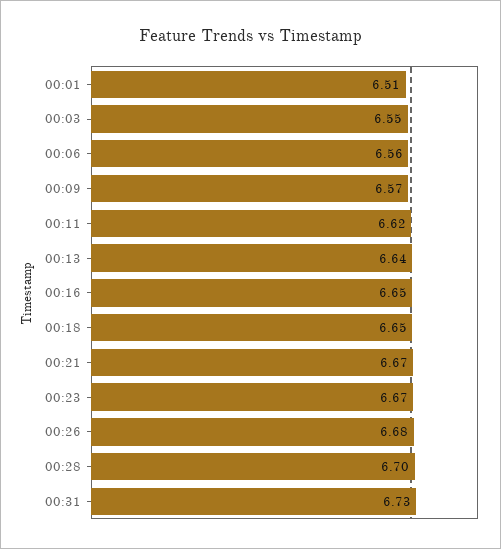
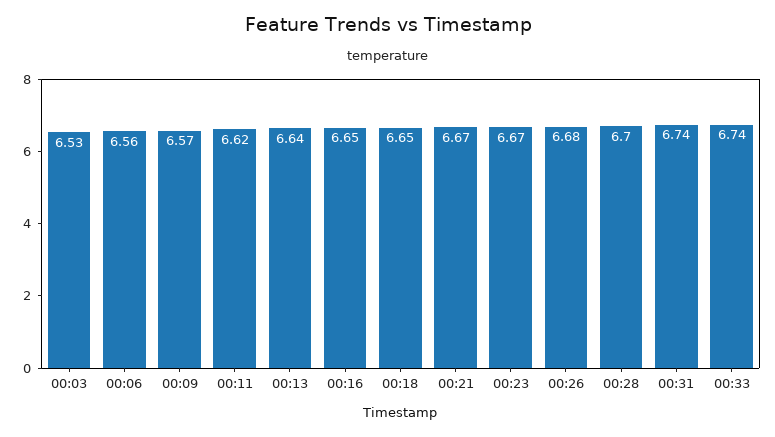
00:01: 6.51 -> none
00:03: 6.55 -> 6.53
00:31: 6.73 -> 6.74
00:33: none -> 6.74

